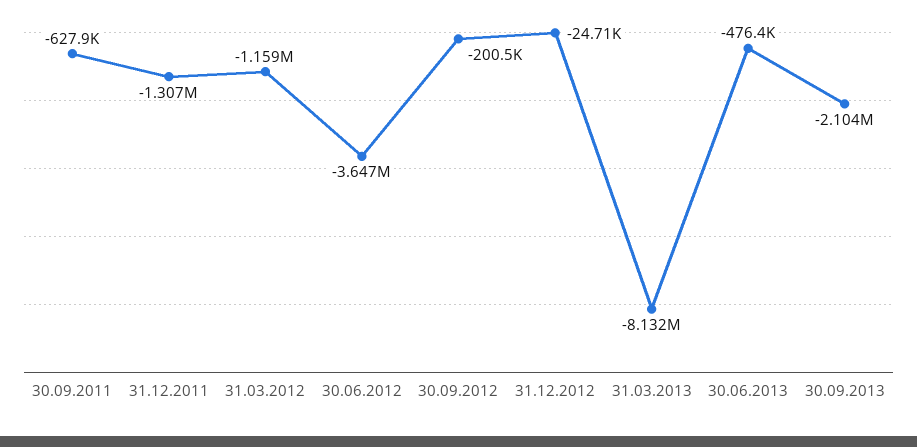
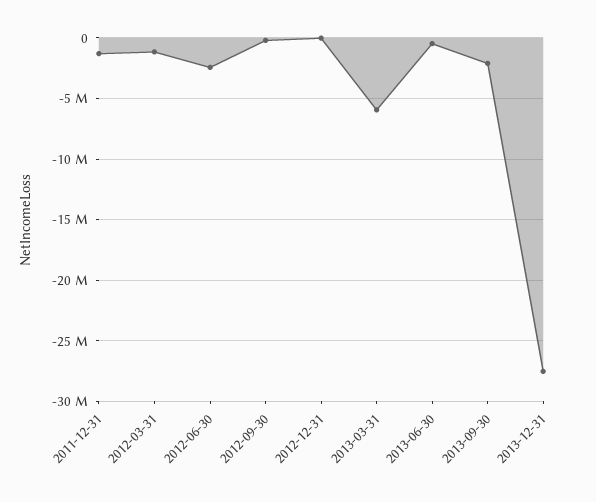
30.09.2011: -627900 -> none
30.06.2012: -3647000 -> -2500000
31.03.2013: -8132000 -> -6000000
2013-12-31: none -> -27500000

